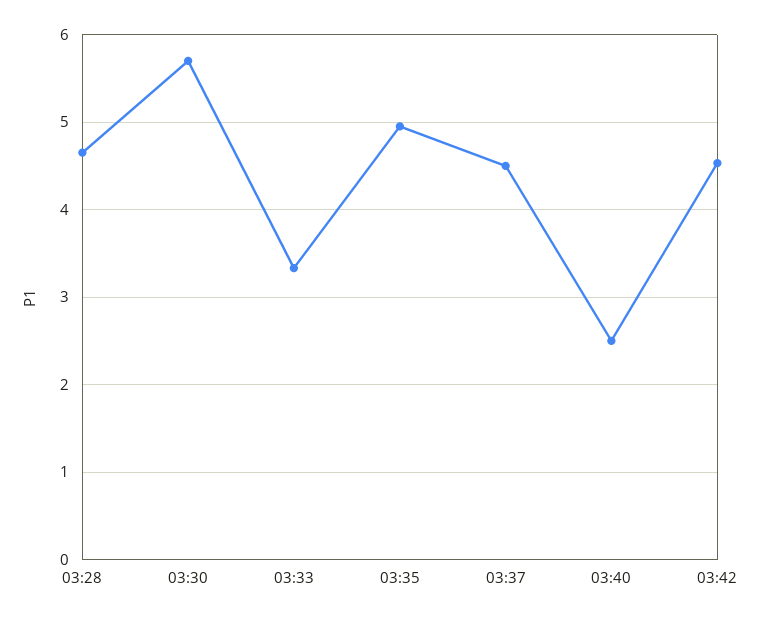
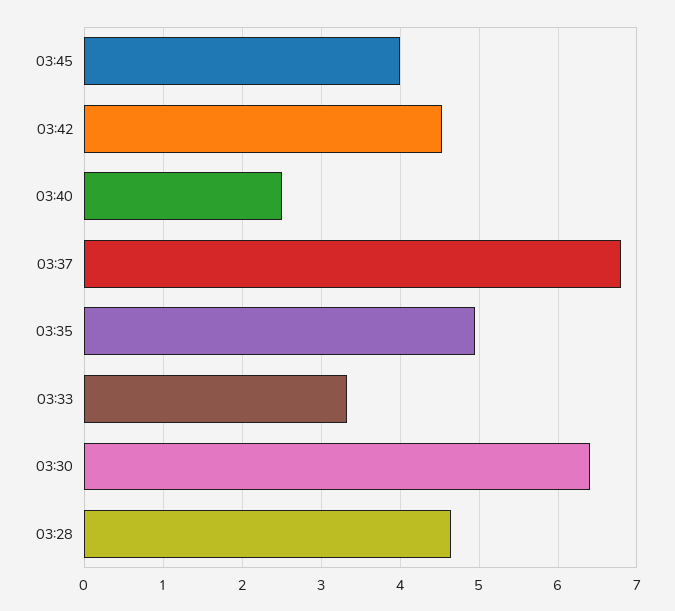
03:30: 5.7 -> 6.4
03:37: 4.5 -> 6.8
03:45: none -> 4

